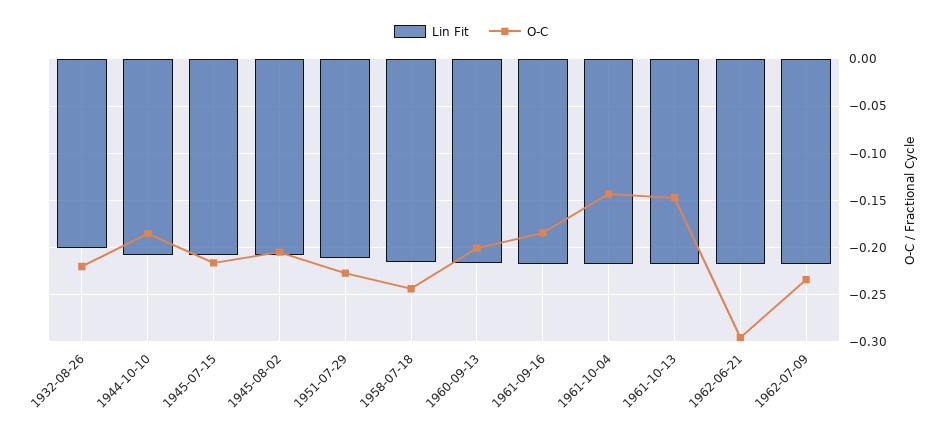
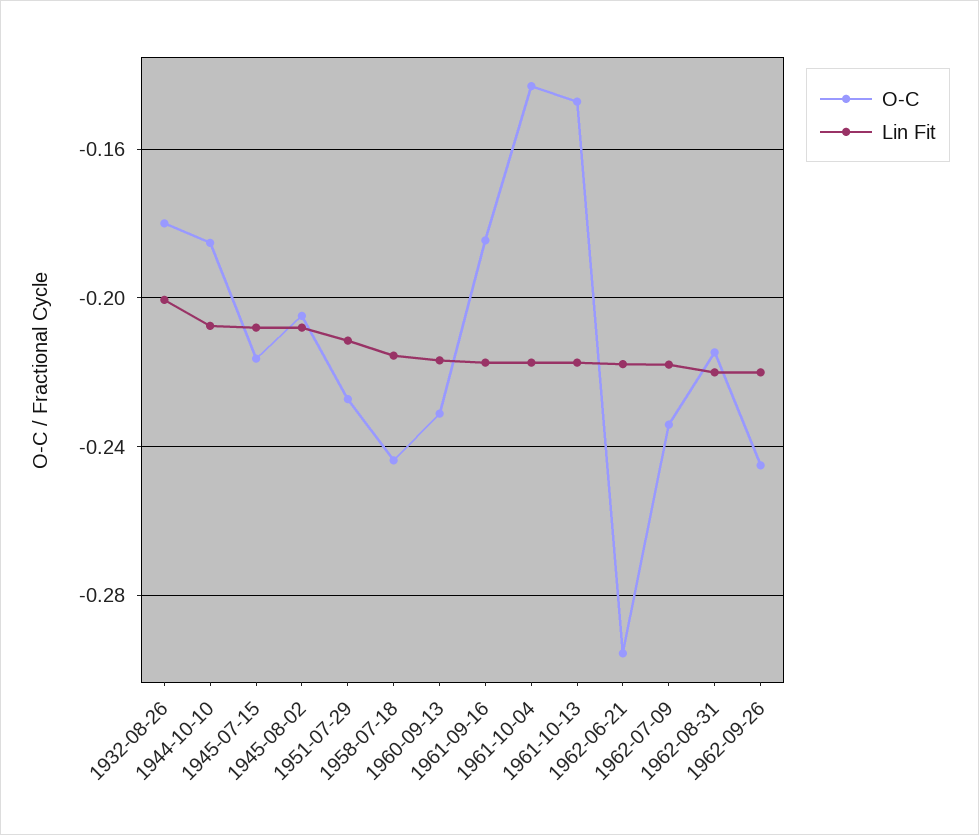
O-C, 1932-08-26: -0.22 -> -0.18
O-C, 1960-09-13: -0.2 -> -0.23
O-C, 1962-08-31: none -> -0.215
Lin Fit, 1962-08-31: none -> -0.22
O-C, 1962-09-26: none -> -0.245
Lin Fit, 1962-09-26: none -> -0.22

